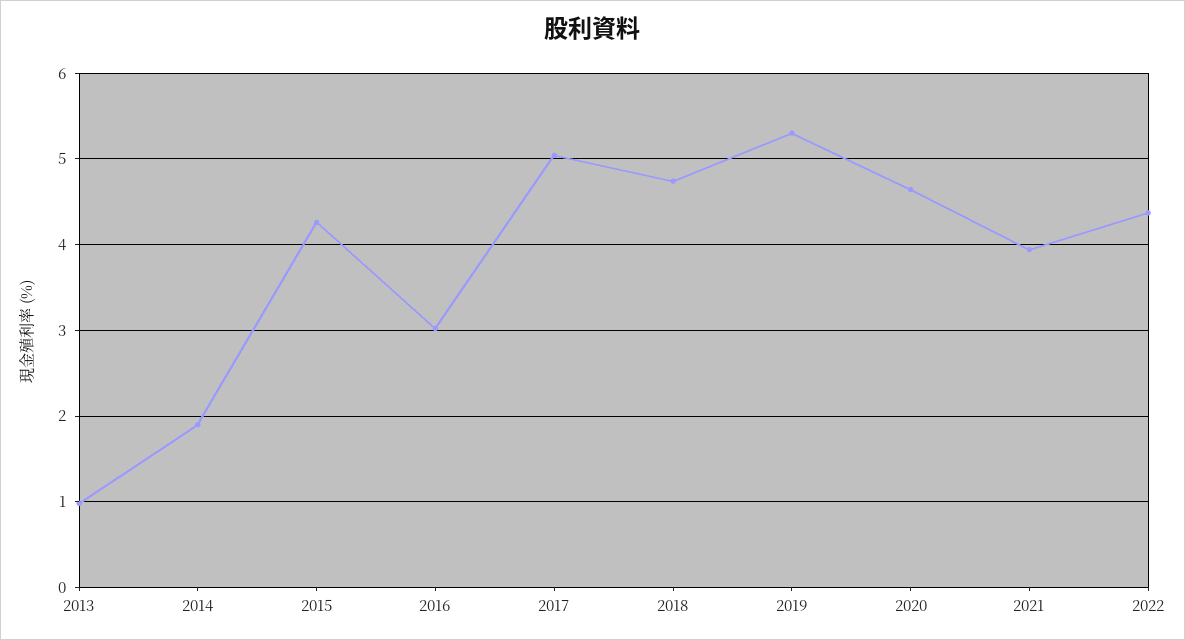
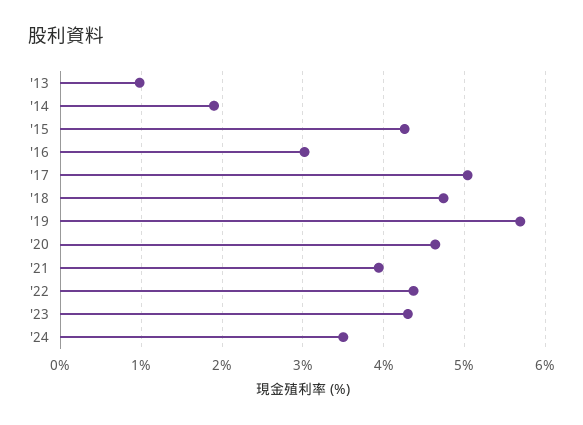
2019: 5.3 -> 5.7
'23: none -> 4.3
'24: none -> 3.5

